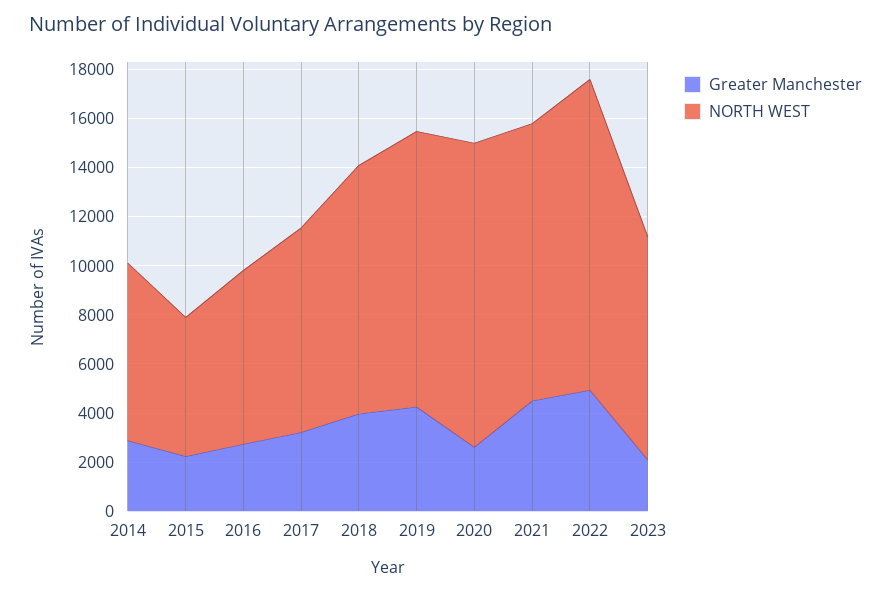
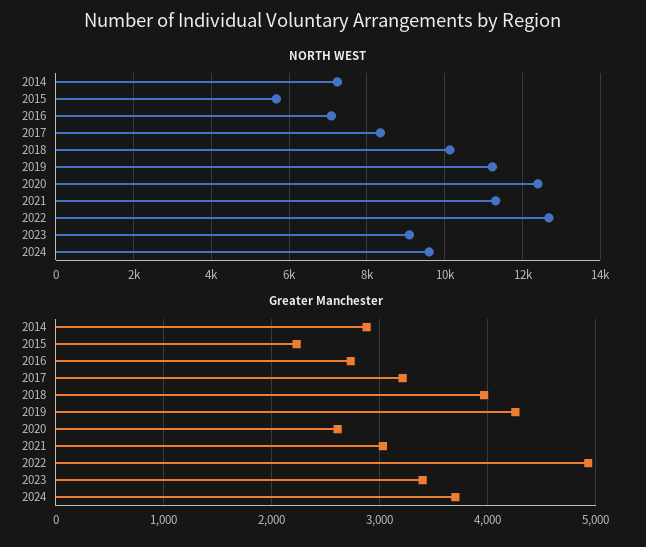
Greater Manchester, 2021: 4500 -> 3000
Greater Manchester, 2023: 2000 -> 3400
NORTH WEST, 2024: none -> 9600
Greater Manchester, 2024: none -> 3700

